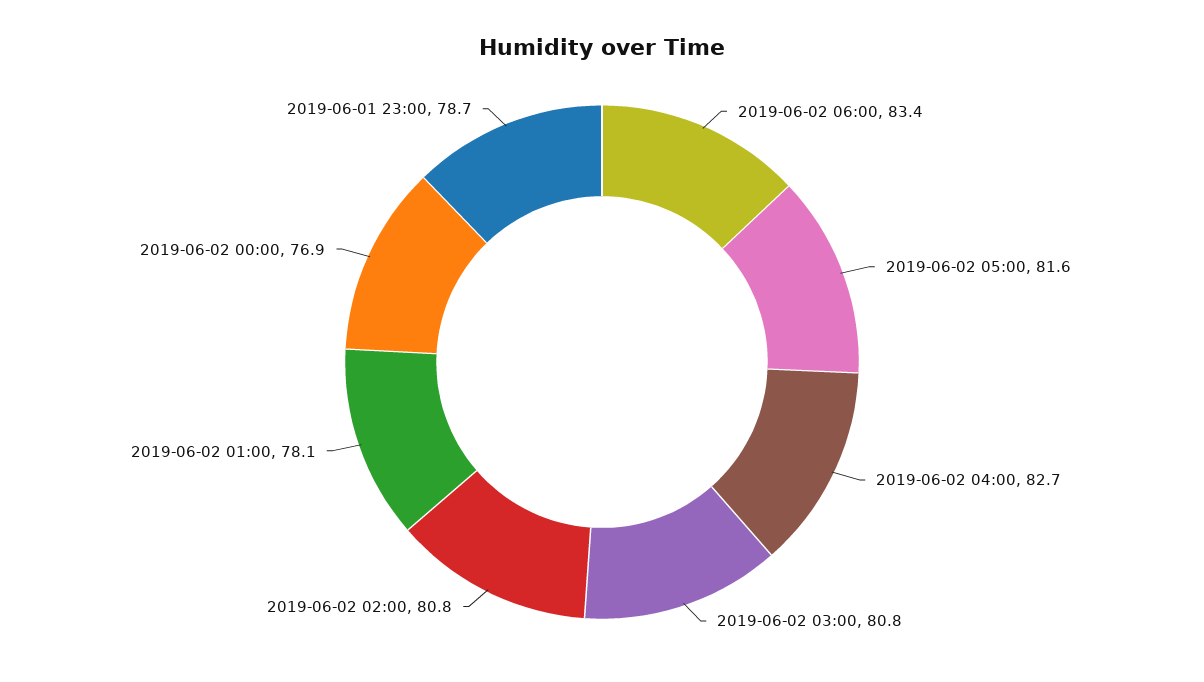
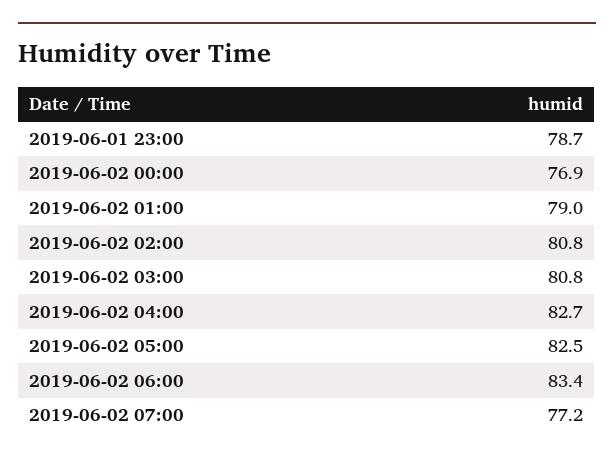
2019-06-02 05:00: 81.6 -> 82.5
2019-06-02 01:00: 78.1 -> 79
2019-06-02 07:00: none -> 77.2

